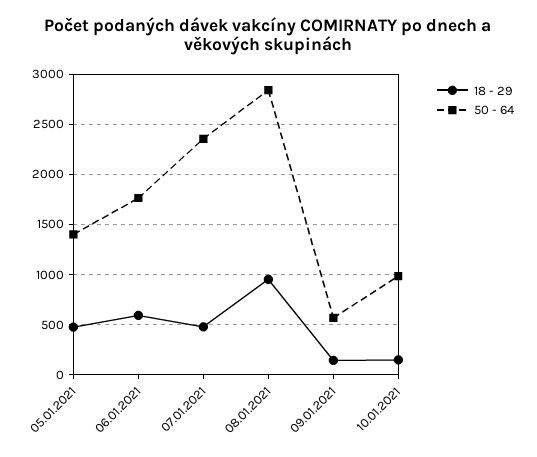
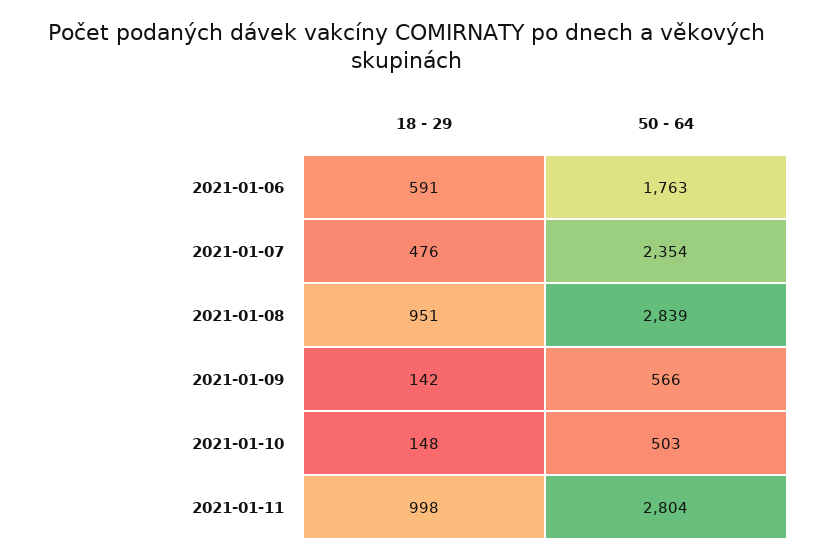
18 - 29, 05.01.2021: 500 -> none
50 - 64, 05.01.2021: 1400 -> none
50 - 64, 10.01.2021: 1000 -> 503
18 - 29, 2021-01-11: none -> 998
50 - 64, 2021-01-11: none -> 2804

